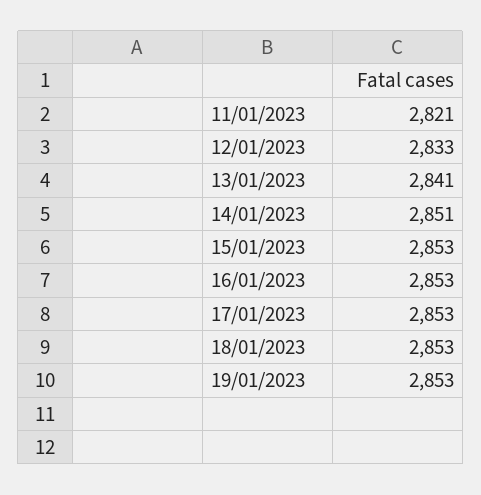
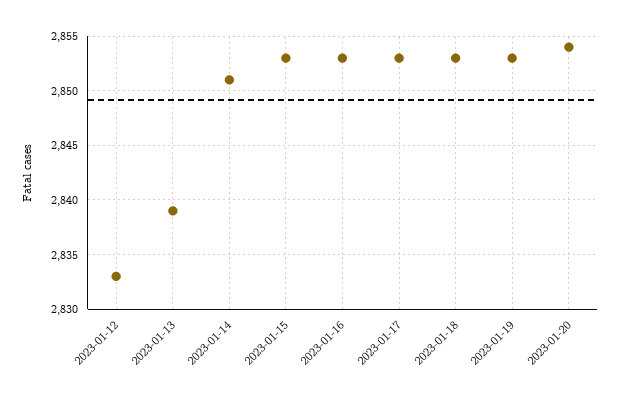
11/01/2023: 2821 -> none
13/01/2023: 2841 -> 2839
2023-01-20: none -> 2854

